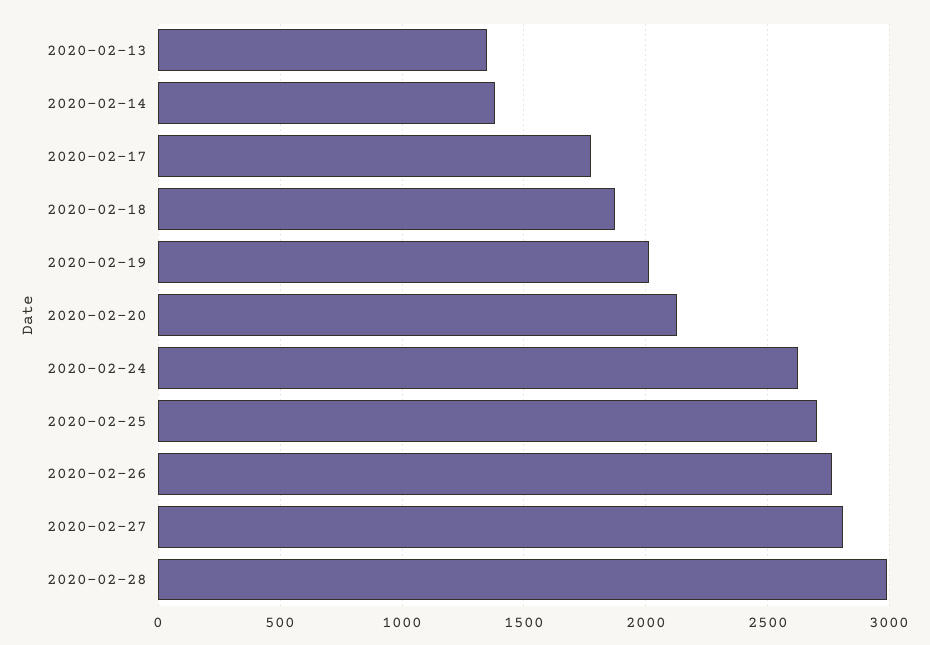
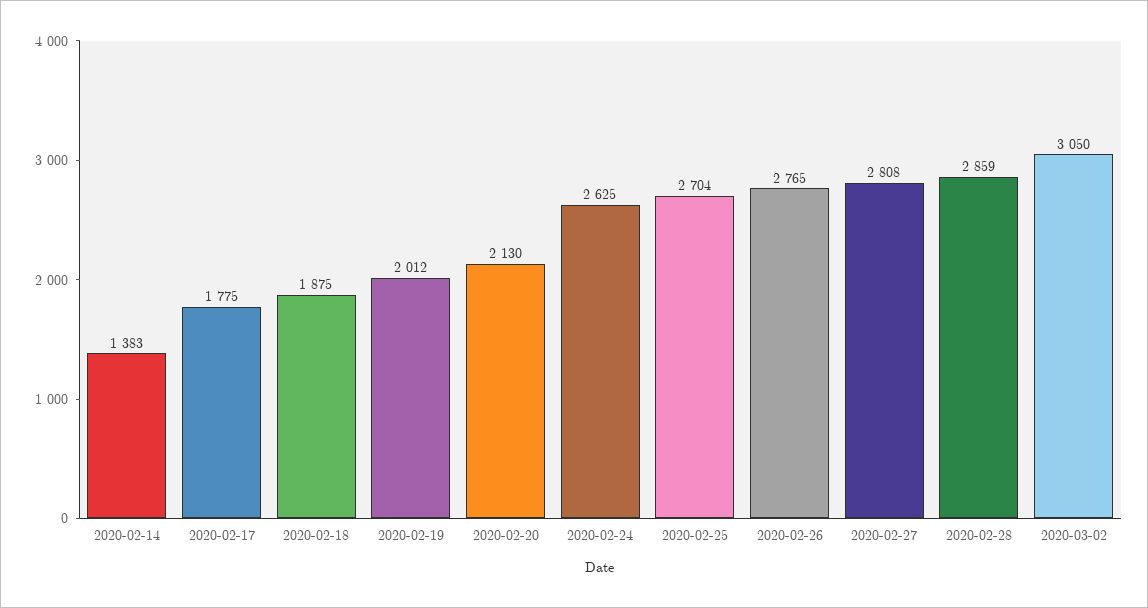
2020-02-13: 1350 -> none
2020-02-28: 3000 -> 2859
2020-03-02: none -> 3050

